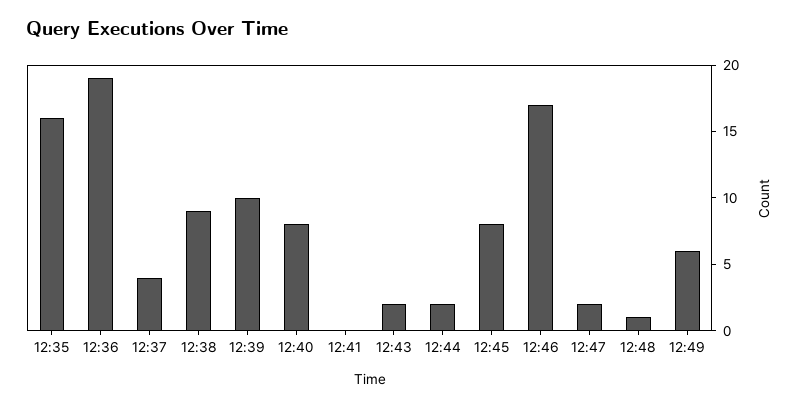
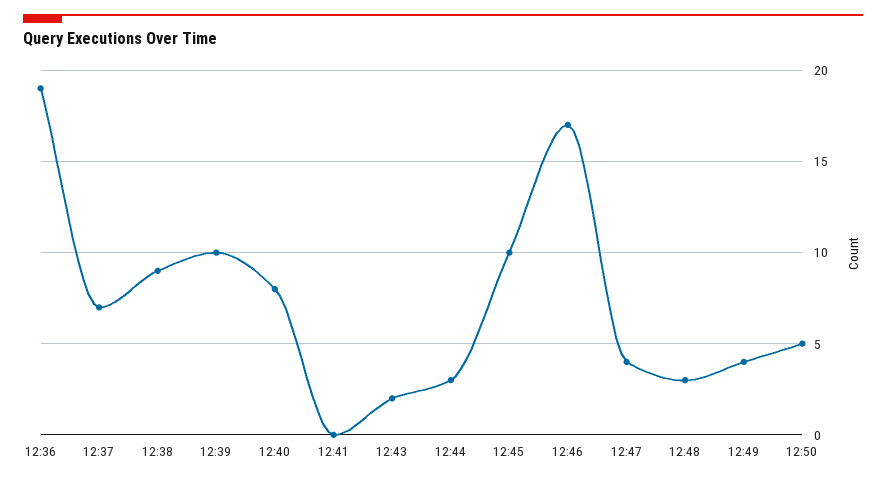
12:35: 16 -> none
12:37: 4 -> 7
12:44: 2 -> 3
12:45: 8 -> 10
12:47: 2 -> 4
12:48: 1 -> 3
12:49: 6 -> 4
12:50: none -> 5

